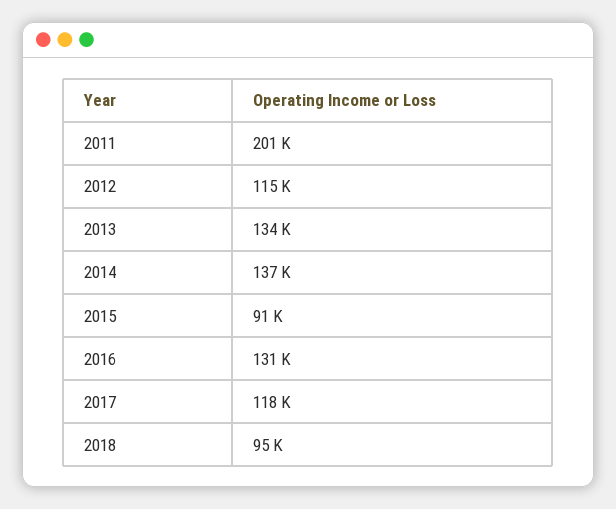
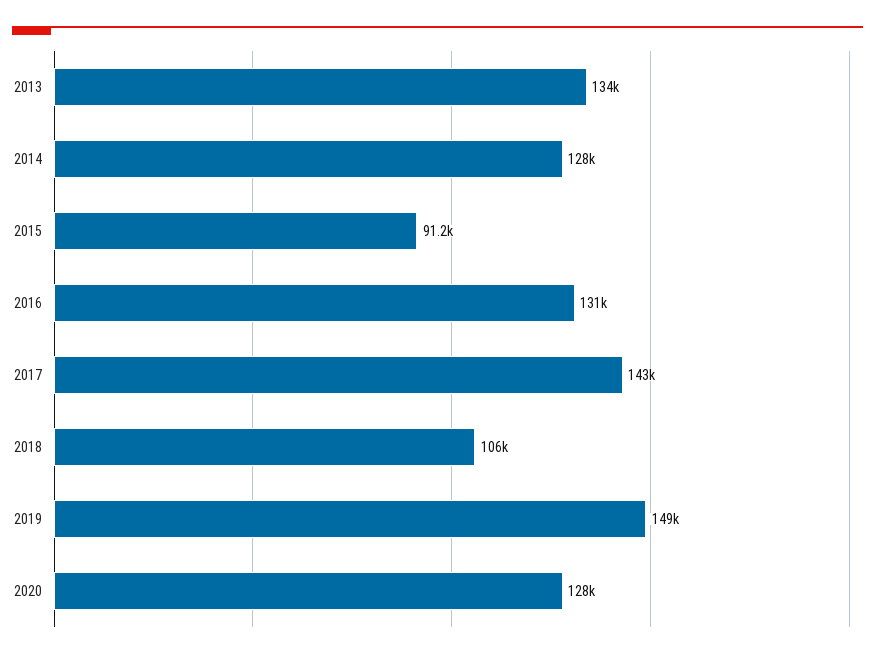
2011: 201000 -> none
2012: 115000 -> none
2014: 137000 -> 128000
2017: 118000 -> 143000
2018: 95000 -> 106000
2019: none -> 149000
2020: none -> 128000

